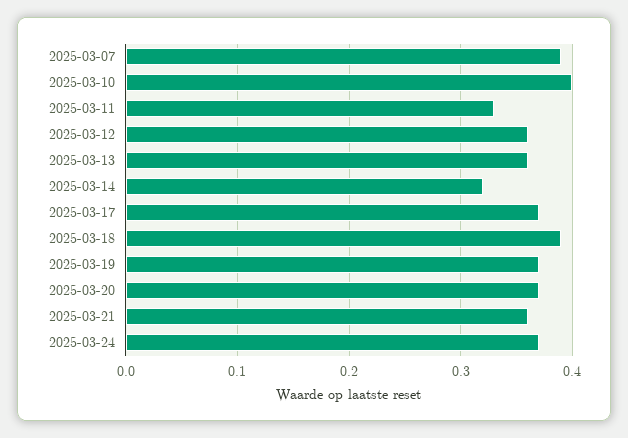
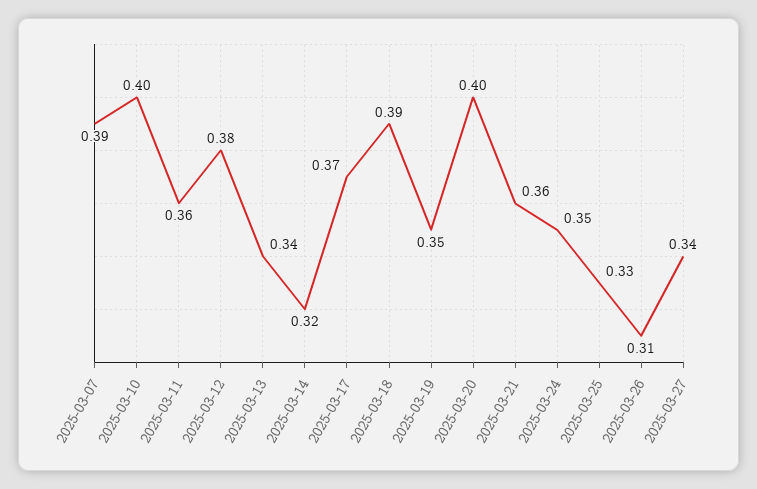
2025-03-11: 0.33 -> 0.36
2025-03-12: 0.36 -> 0.38
2025-03-13: 0.36 -> 0.34
2025-03-19: 0.37 -> 0.35
2025-03-20: 0.37 -> 0.4
2025-03-24: 0.37 -> 0.35
2025-03-25: none -> 0.33
2025-03-26: none -> 0.31
2025-03-27: none -> 0.34

